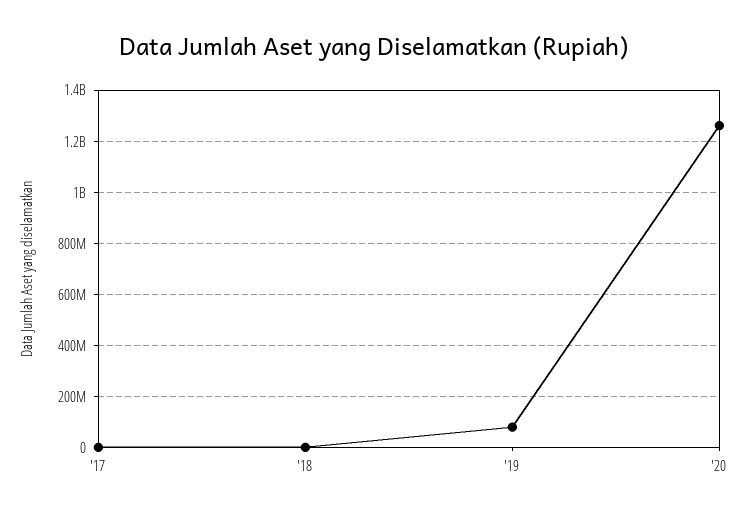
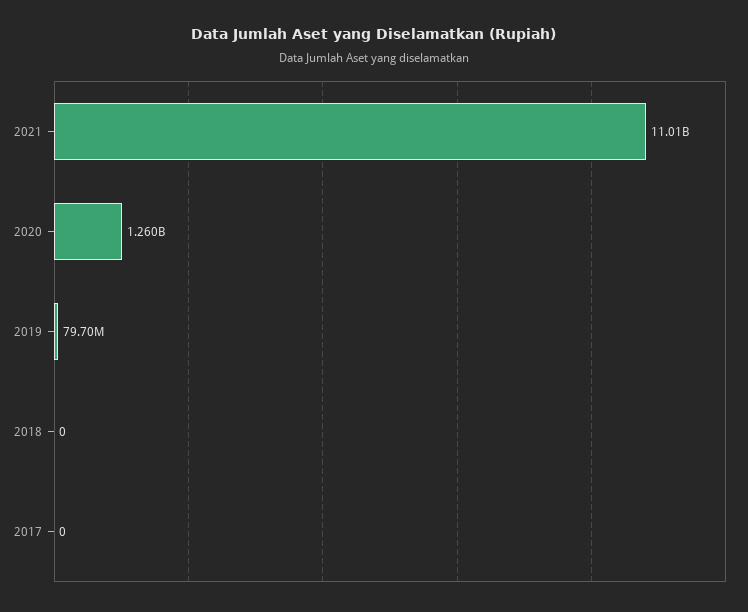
2021: none -> 11010000000

